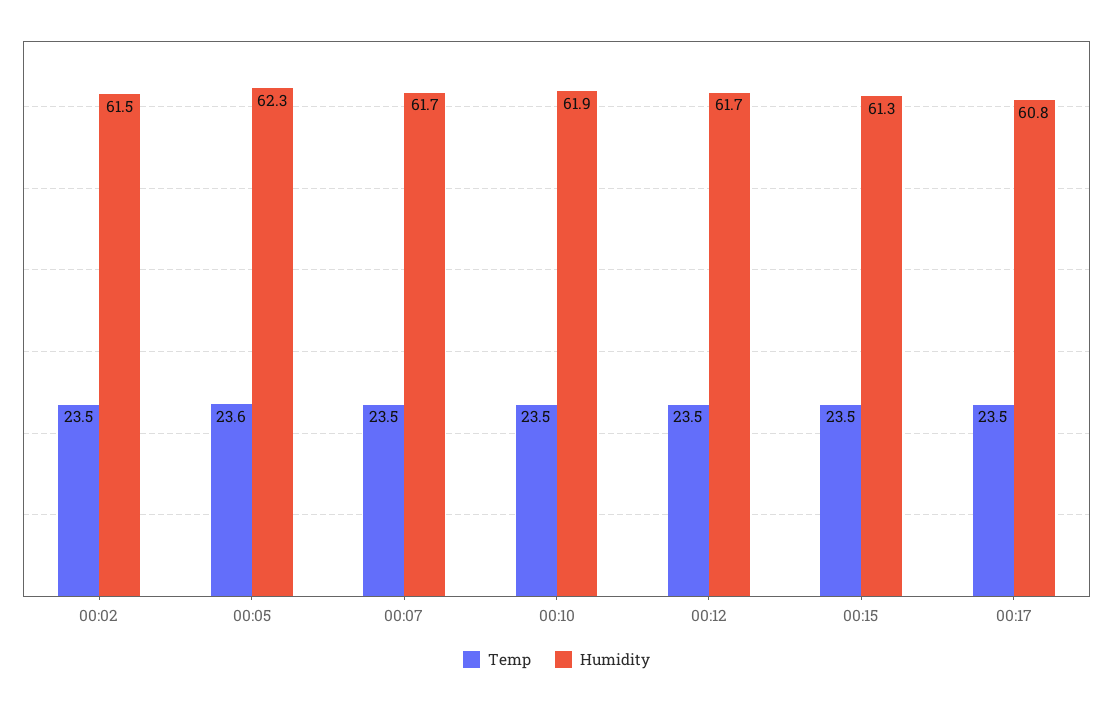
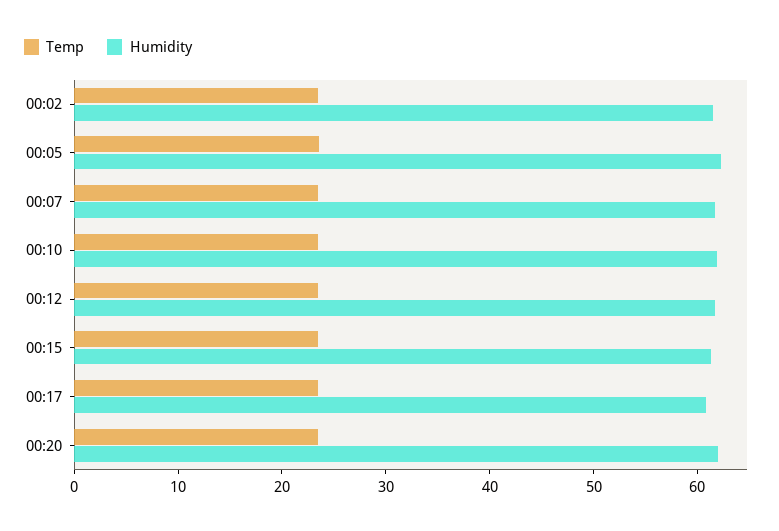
Temp, 00:20: none -> 24
Humidity, 00:20: none -> 62

